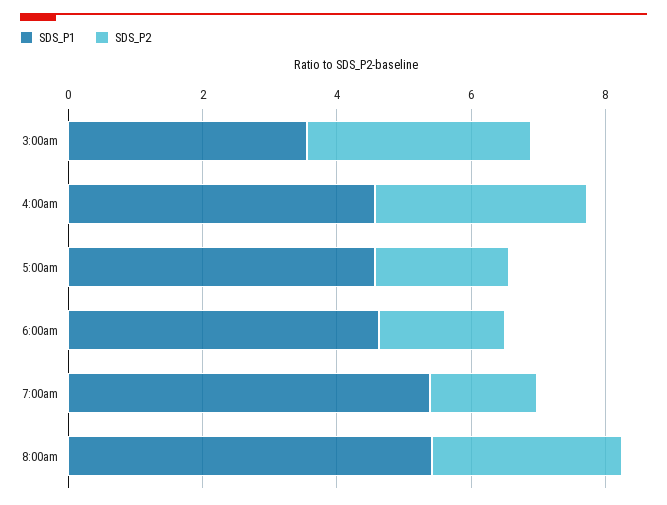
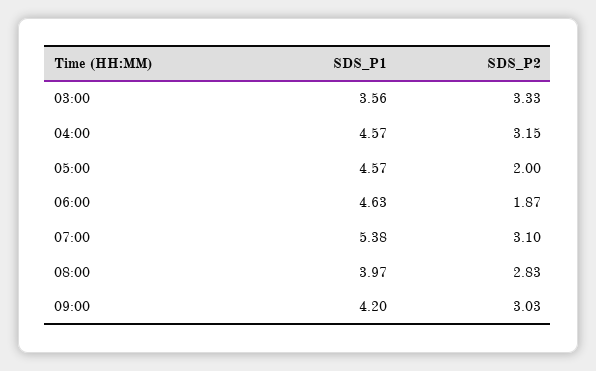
SDS_P2, 7:00am: 1.5 -> 3.1
SDS_P1, 8:00am: 5.5 -> 3.97
SDS_P1, 09:00: none -> 4.2
SDS_P2, 09:00: none -> 3.03

